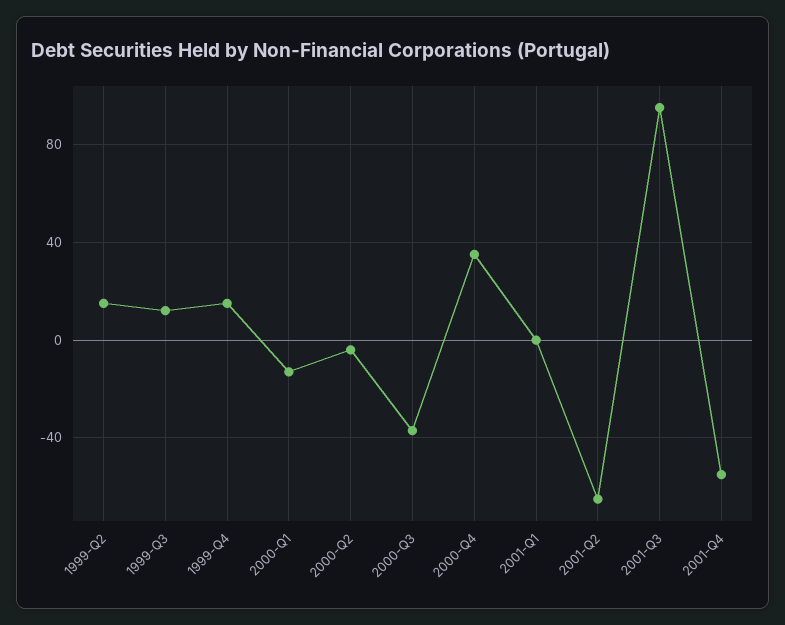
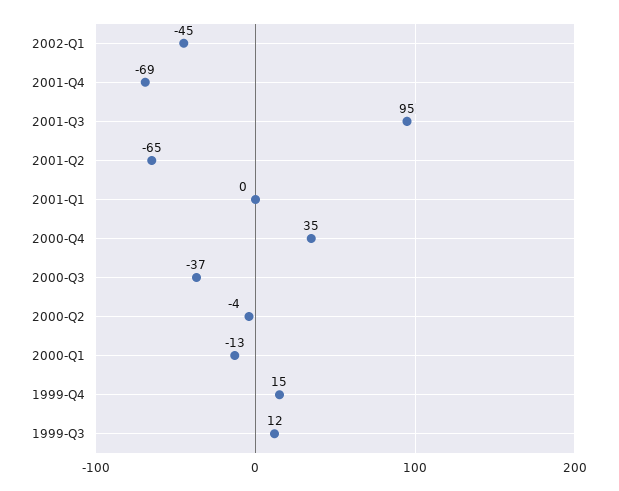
1999-Q2: 15 -> none
2001-Q4: -55 -> -69
2002-Q1: none -> -45

